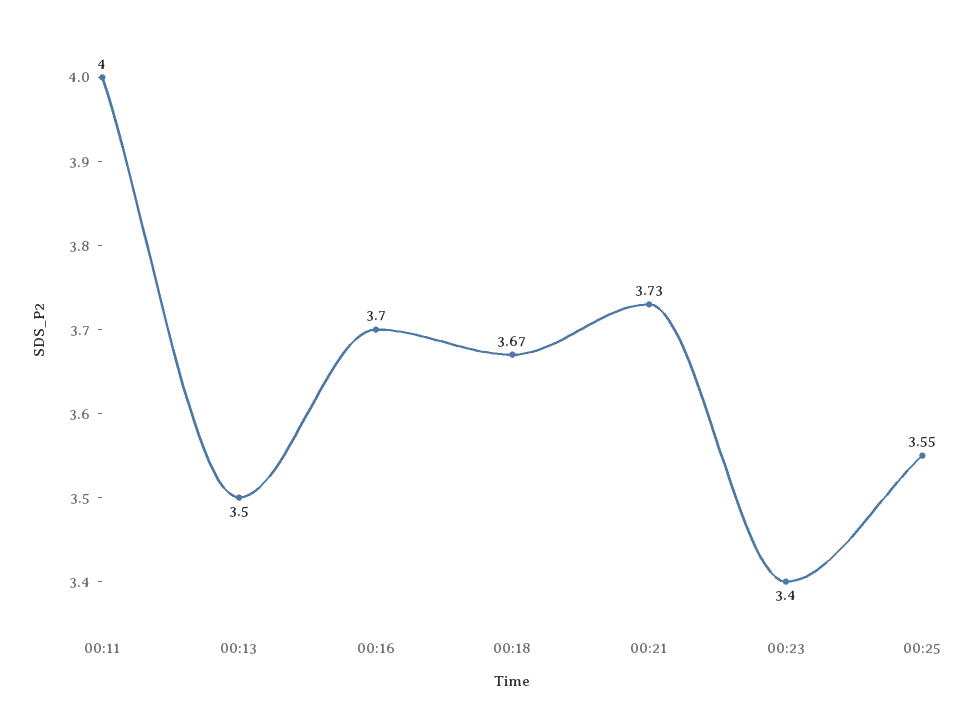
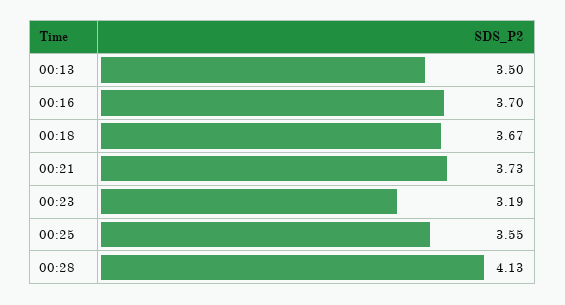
00:11: 4 -> none
00:23: 3.4 -> 3.19
00:28: none -> 4.13

